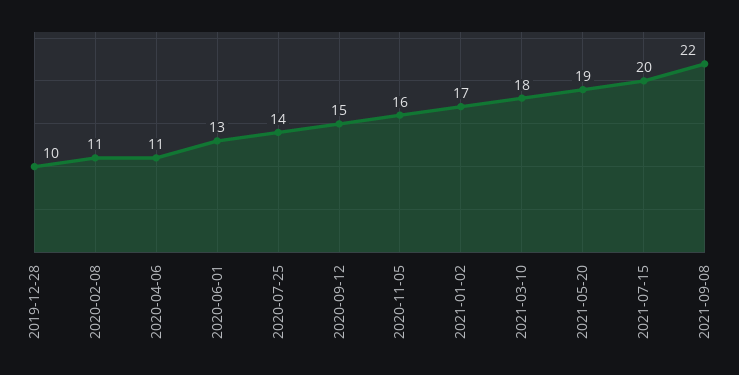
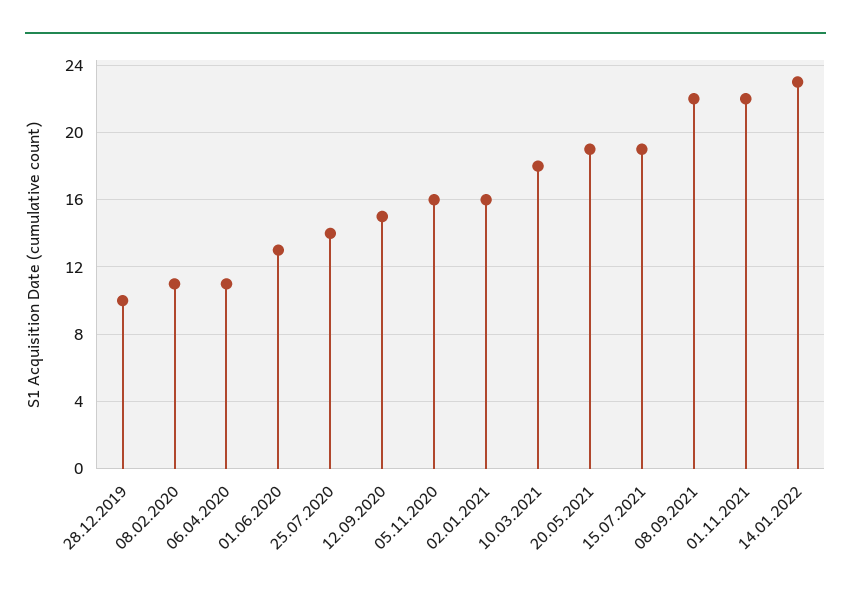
2021-01-02: 17 -> 16
2021-07-15: 20 -> 19
01.11.2021: none -> 22
14.01.2022: none -> 23

